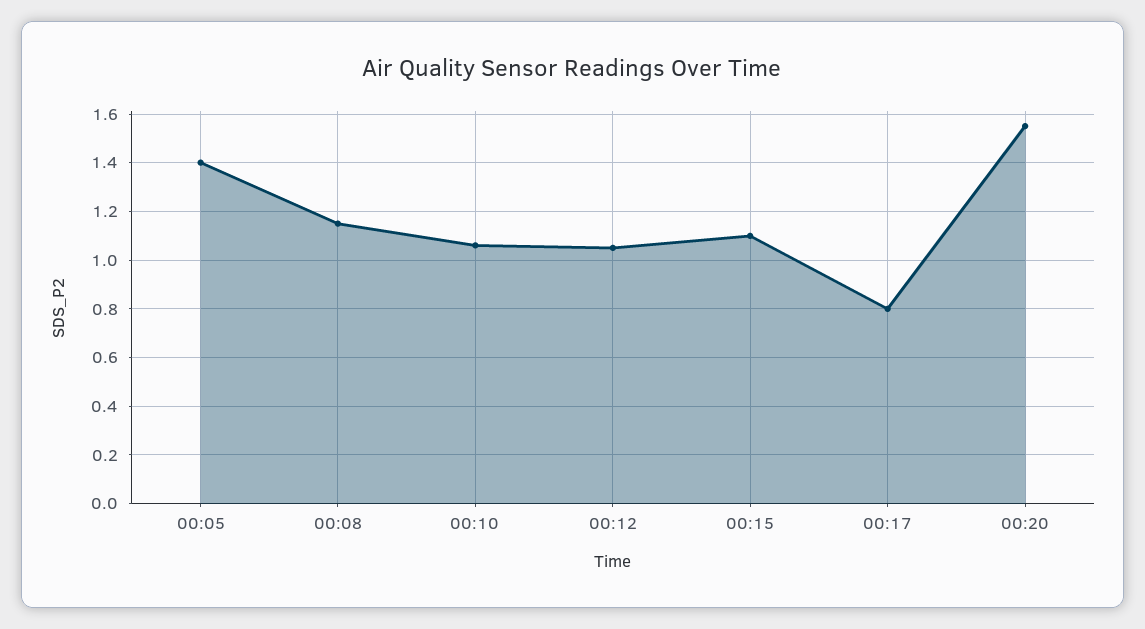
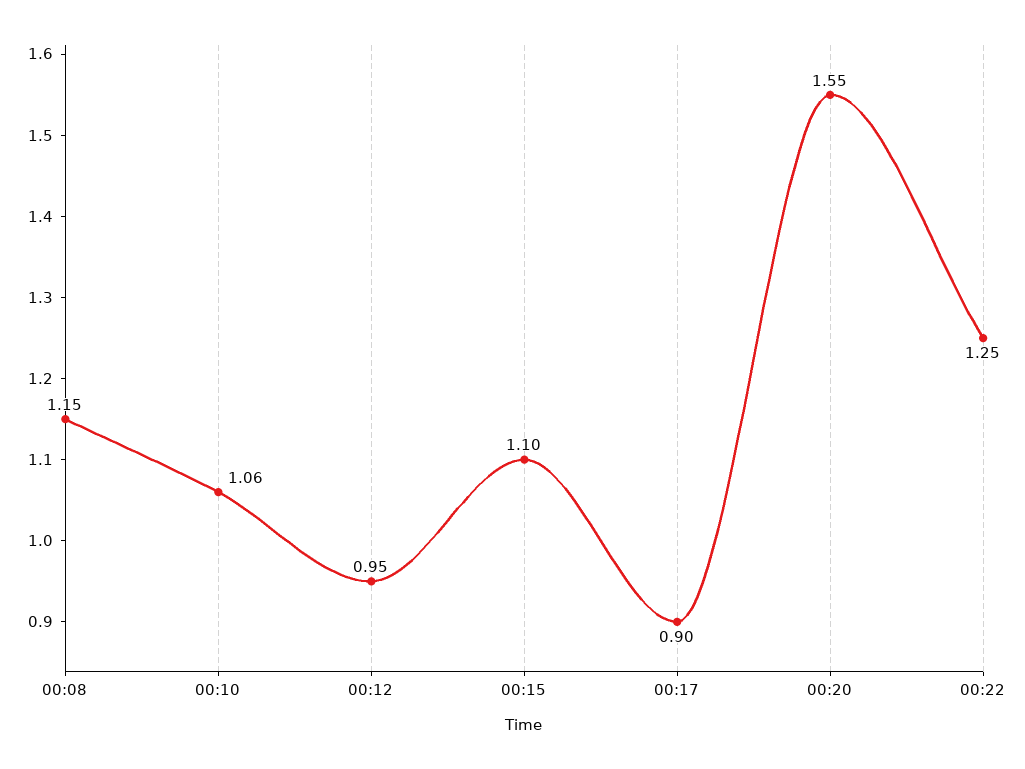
00:05: 1.4 -> none
00:12: 1.05 -> 0.95
00:17: 0.8 -> 0.9
00:22: none -> 1.25

